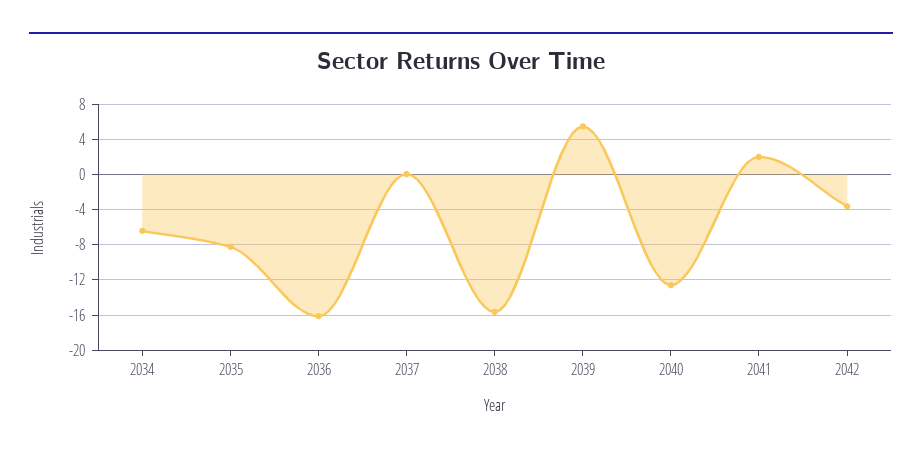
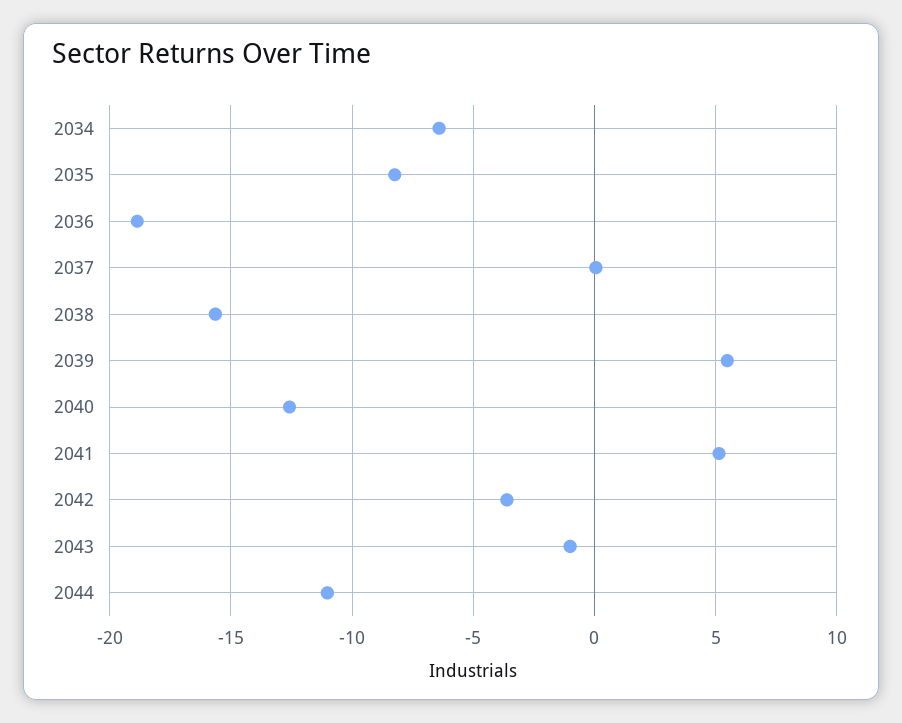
2036: -16 -> -19
2041: 2 -> 5
2043: none -> -1
2044: none -> -11

